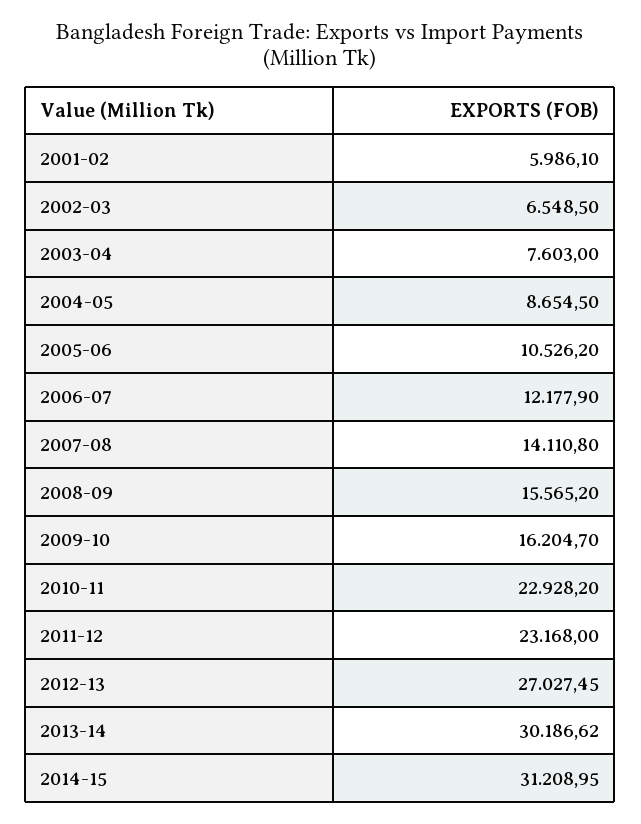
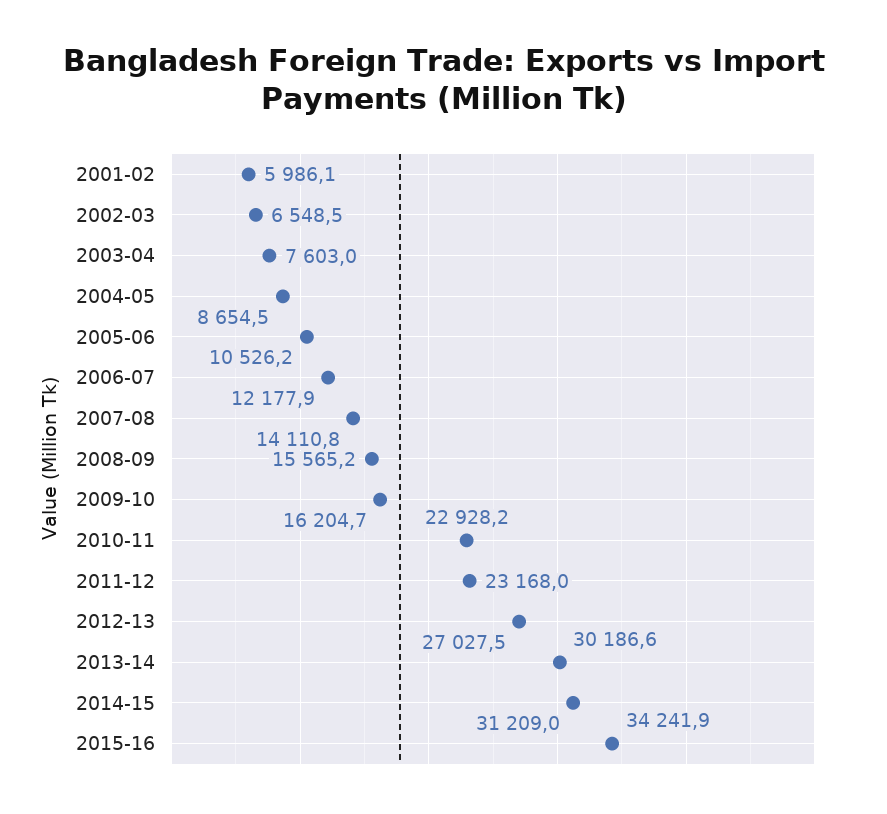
2015-16: none -> 34241.9

